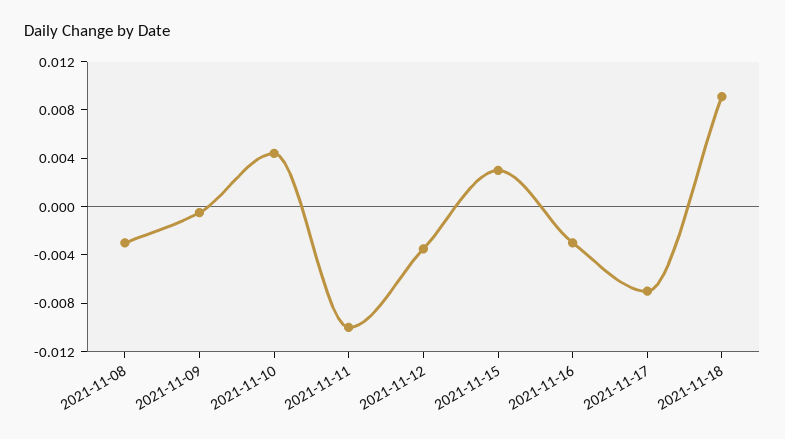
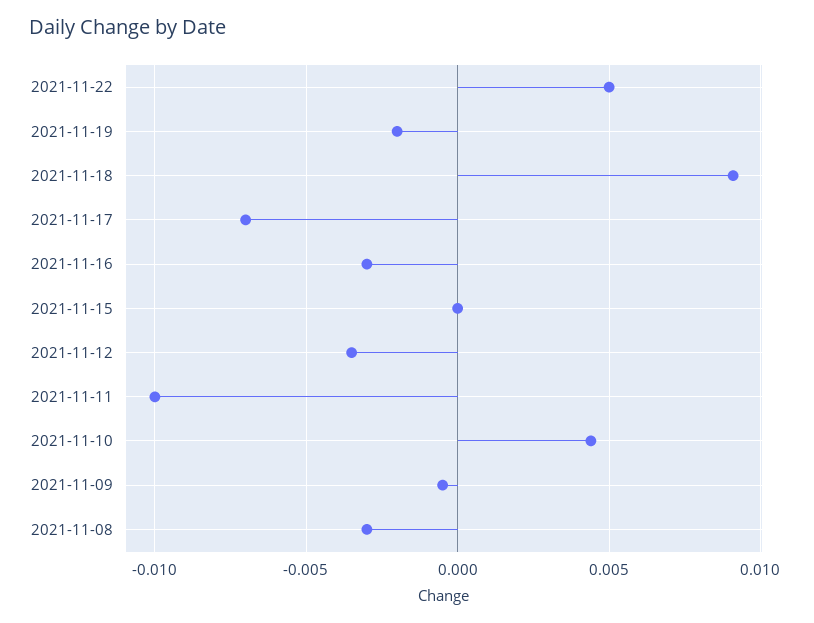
2021-11-15: 0.003 -> 0
2021-11-22: none -> 0.005
2021-11-19: none -> -0.002

